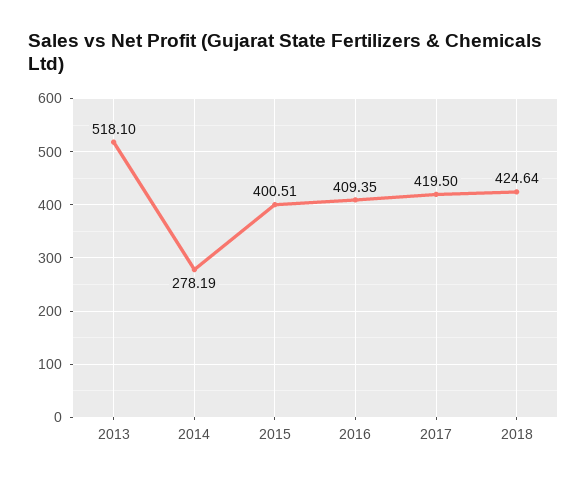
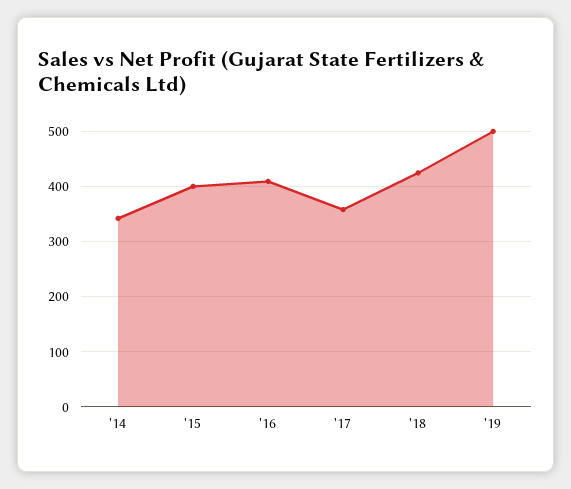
2013: 518.1 -> none
2014: 278.19 -> 340
2017: 419.5 -> 360
'19: none -> 500

